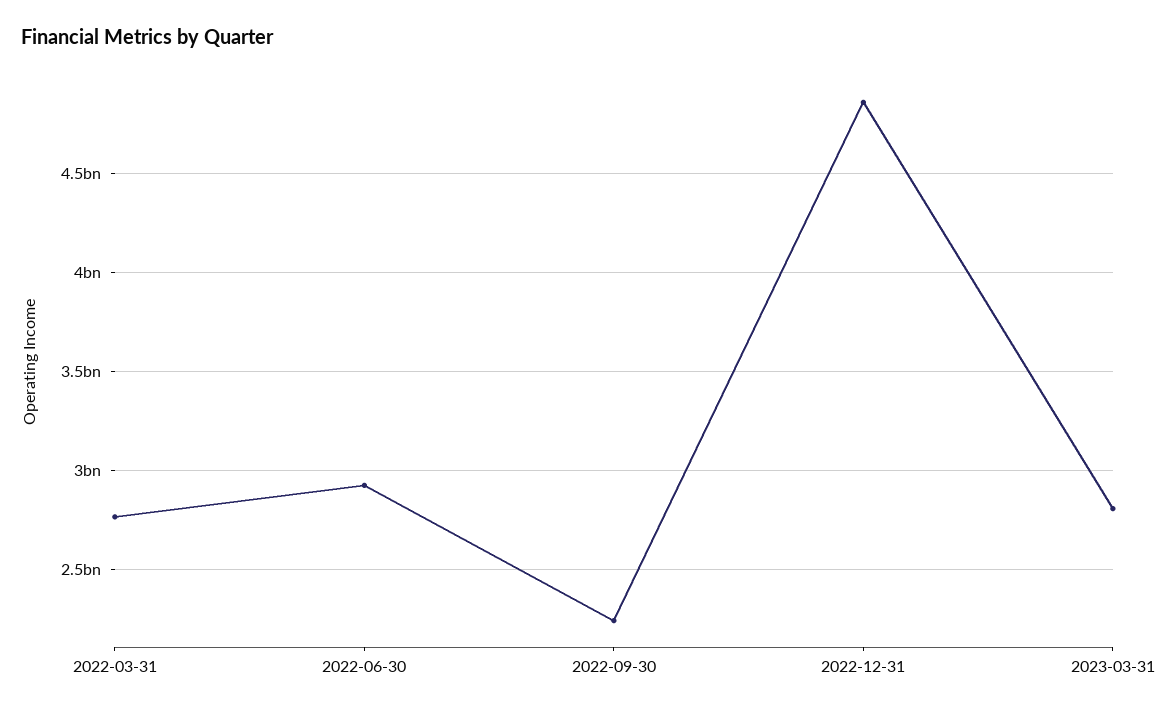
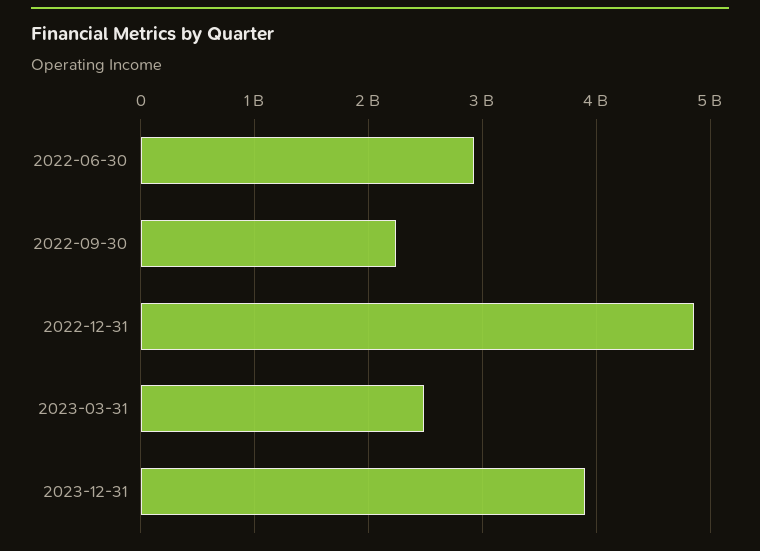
2022-03-31: 2750000000 -> none
2023-03-31: 2800000000 -> 2500000000
2023-12-31: none -> 3900000000

